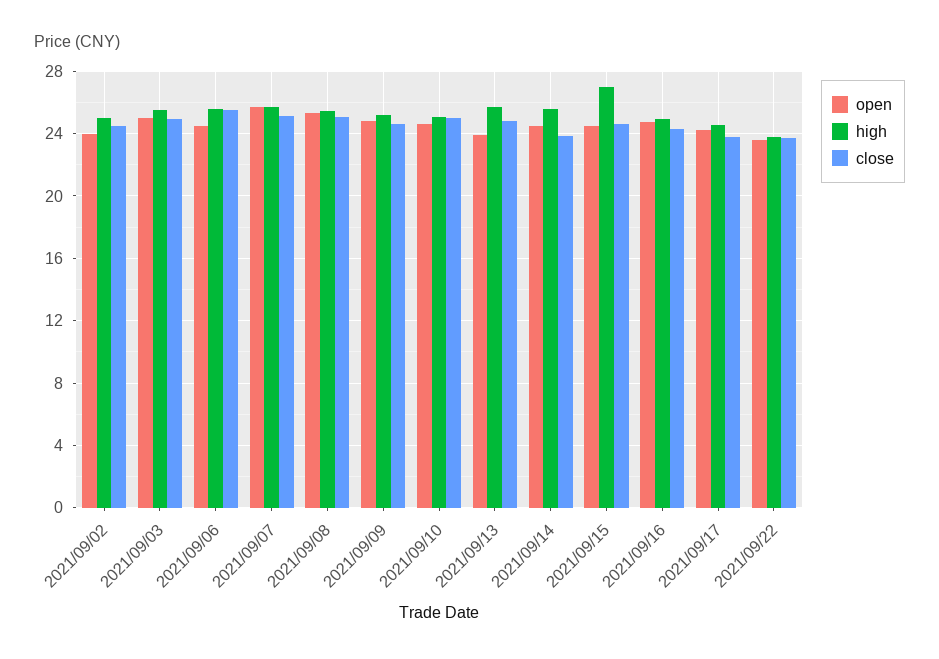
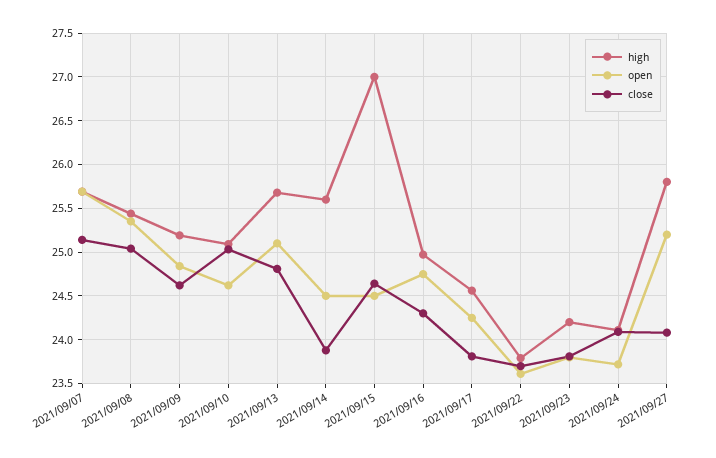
open, 2021/09/02: 24 -> none
high, 2021/09/02: 25 -> none
close, 2021/09/02: 24.5 -> none
open, 2021/09/03: 25 -> none
high, 2021/09/03: 25.5 -> none
close, 2021/09/03: 25 -> none
open, 2021/09/06: 24.5 -> none
high, 2021/09/06: 25.5 -> none
close, 2021/09/06: 25.5 -> none
open, 2021/09/13: 24 -> 25.1
high, 2021/09/23: none -> 24.2
open, 2021/09/23: none -> 23.8
close, 2021/09/23: none -> 23.8
high, 2021/09/24: none -> 24.1
open, 2021/09/24: none -> 23.7
close, 2021/09/24: none -> 24.1
high, 2021/09/27: none -> 25.8
open, 2021/09/27: none -> 25.2
close, 2021/09/27: none -> 24.1

